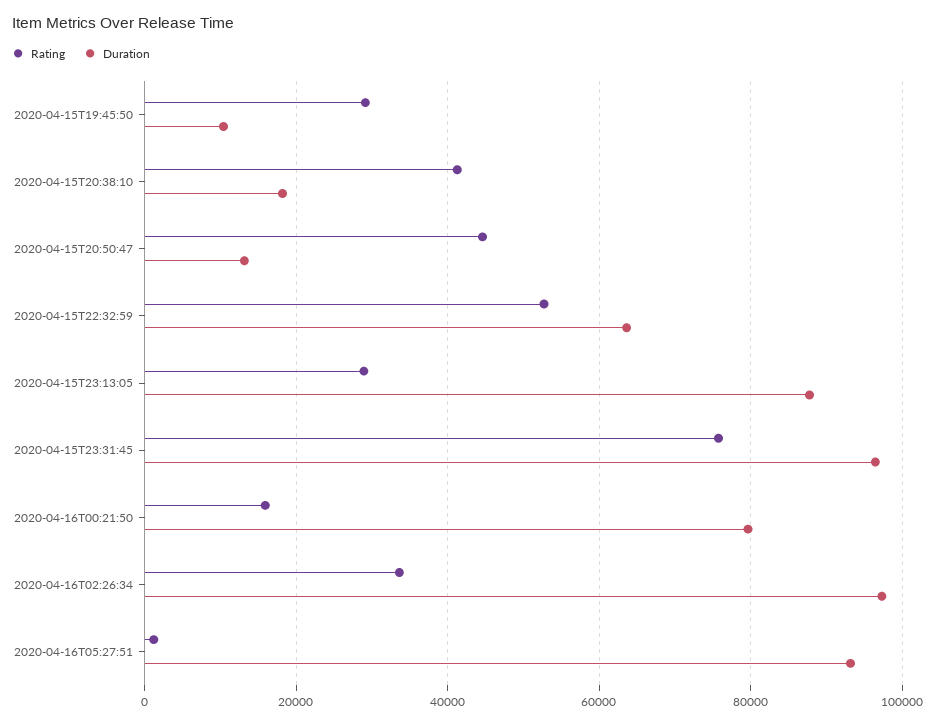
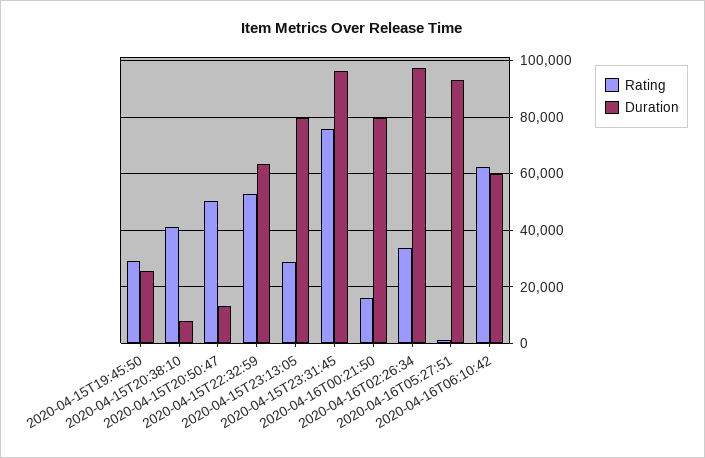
Duration, 2020-04-15T19:45:50: 10000 -> 25000
Duration, 2020-04-15T20:38:10: 18000 -> 7500
Rating, 2020-04-15T20:50:47: 44000 -> 50000
Duration, 2020-04-15T23:13:05: 88000 -> 80000
Rating, 2020-04-16T06:10:42: none -> 62500
Duration, 2020-04-16T06:10:42: none -> 60000

